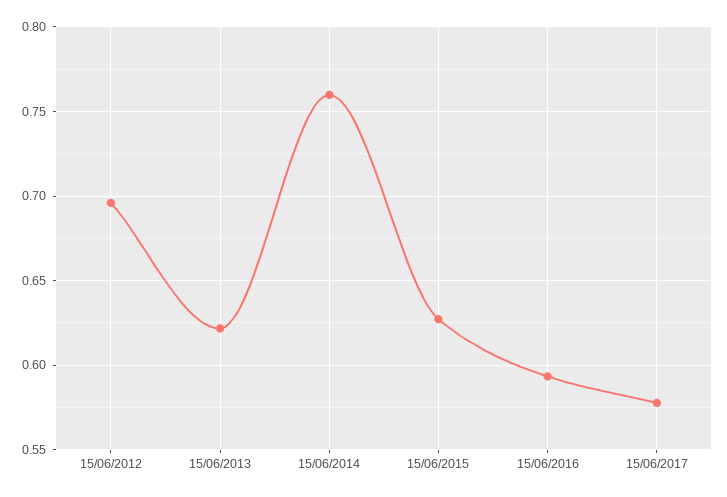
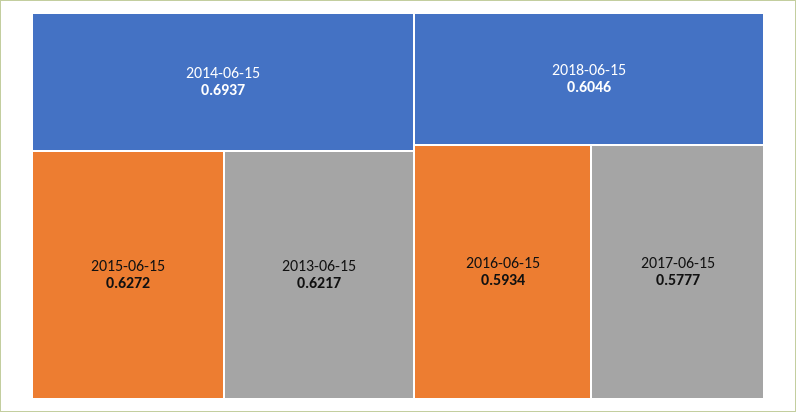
15/06/2012: 0.695 -> none
15/06/2014: 0.76 -> 0.6937
2018-06-15: none -> 0.6046

